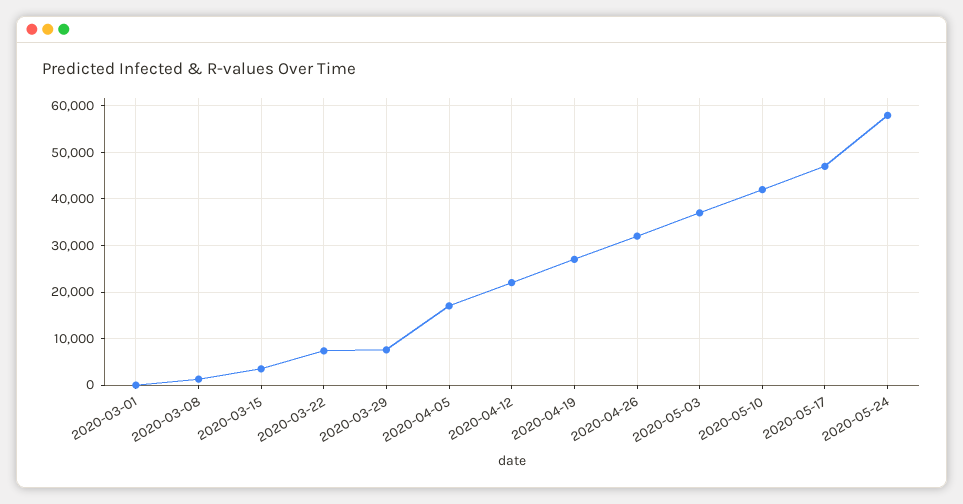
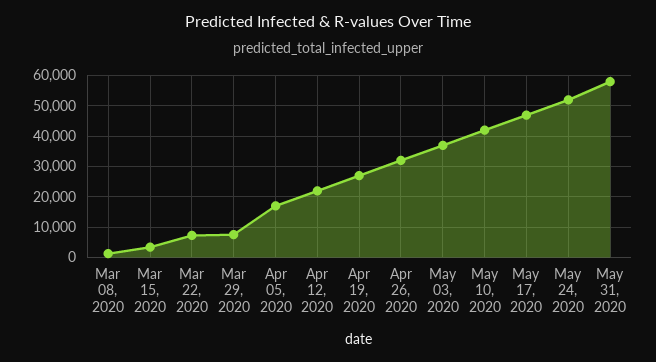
2020-03-01: 0 -> none
2020-05-24: 58000 -> 52000
May 31, 2020: none -> 58000

